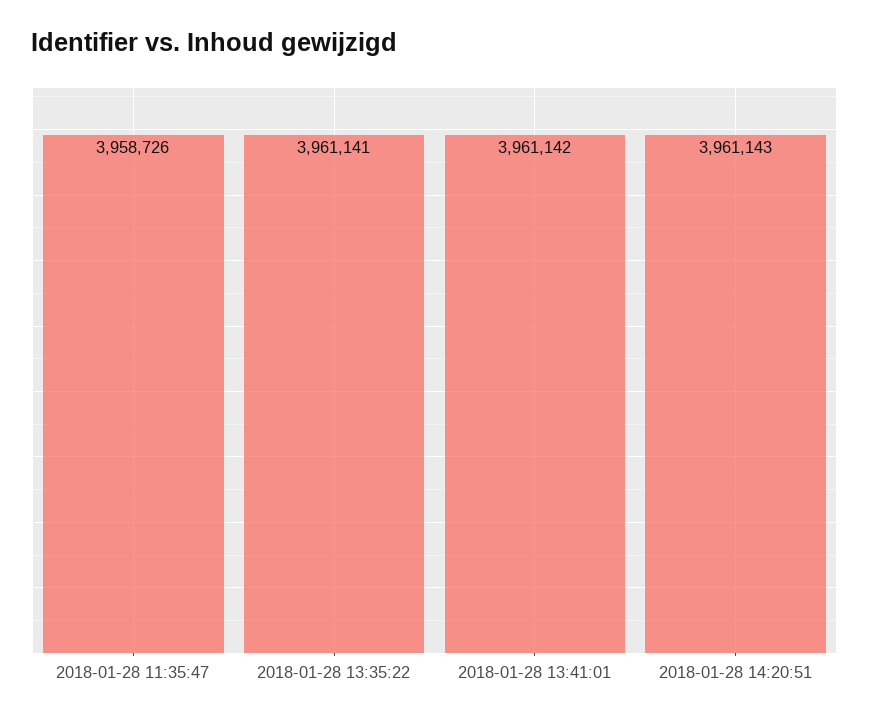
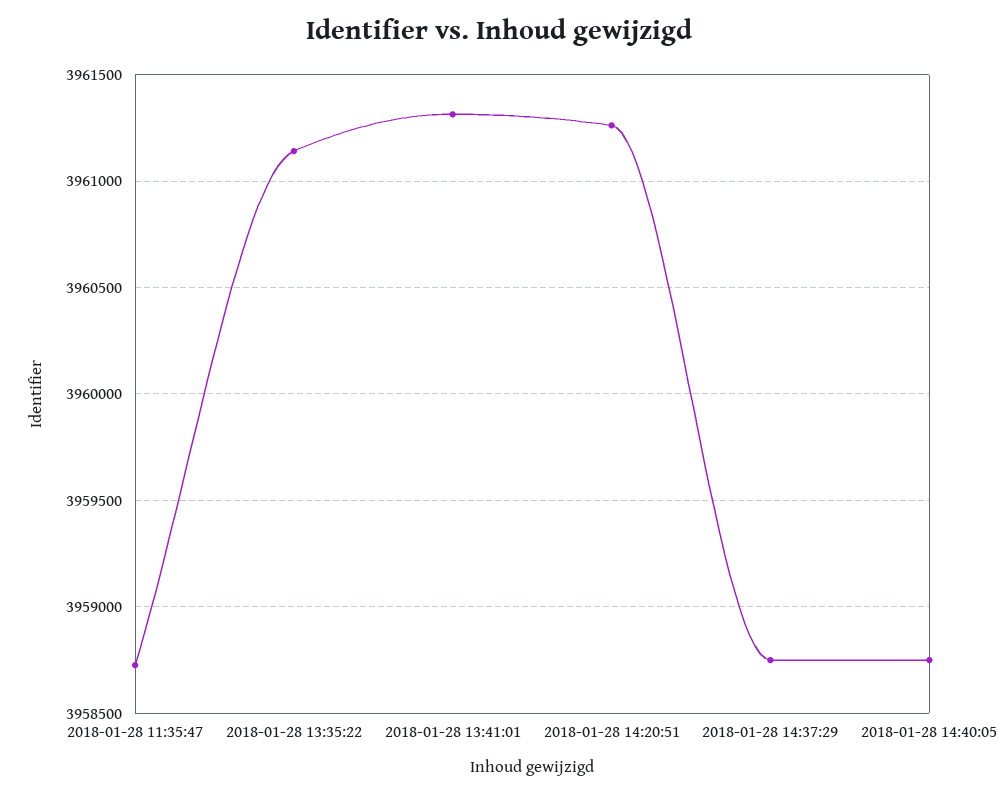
2018-01-28 13:41:01: 3961142 -> 3961300
2018-01-28 14:20:51: 3961143 -> 3961250
2018-01-28 14:37:29: none -> 3958750
2018-01-28 14:40:05: none -> 3958750

